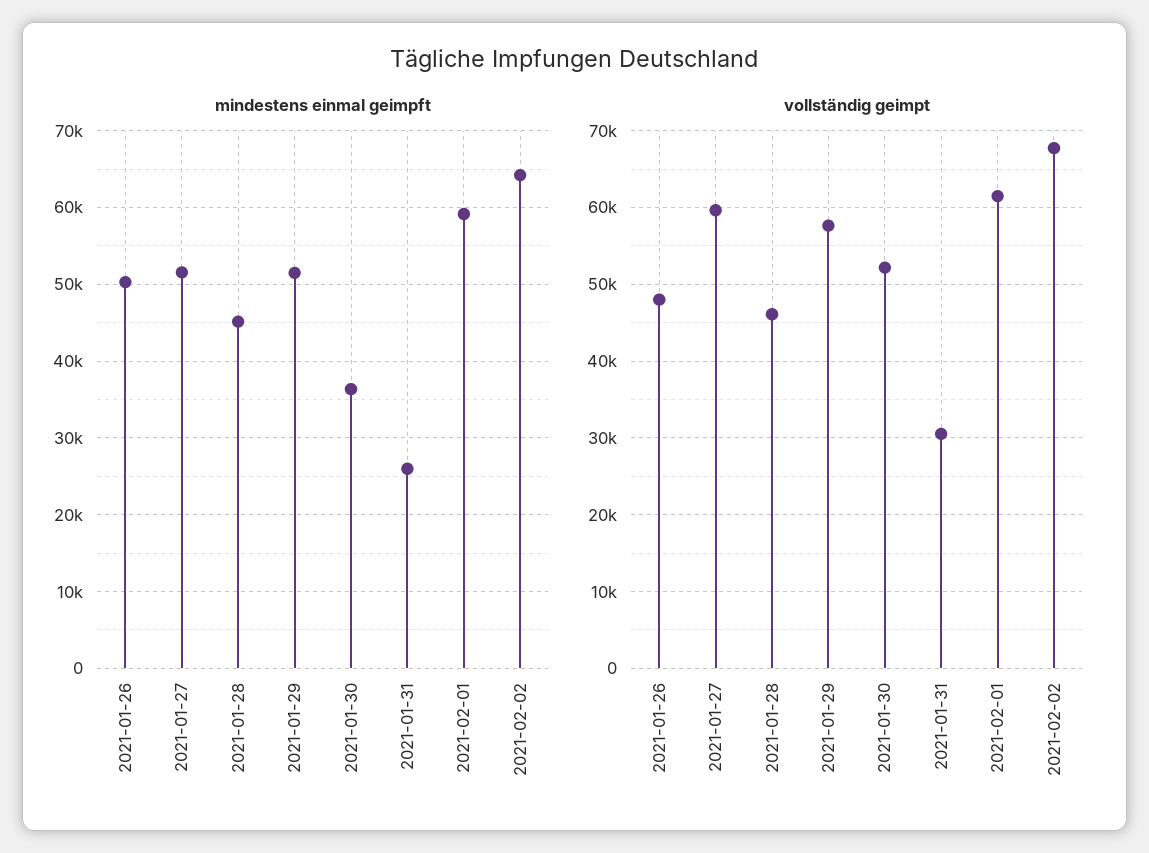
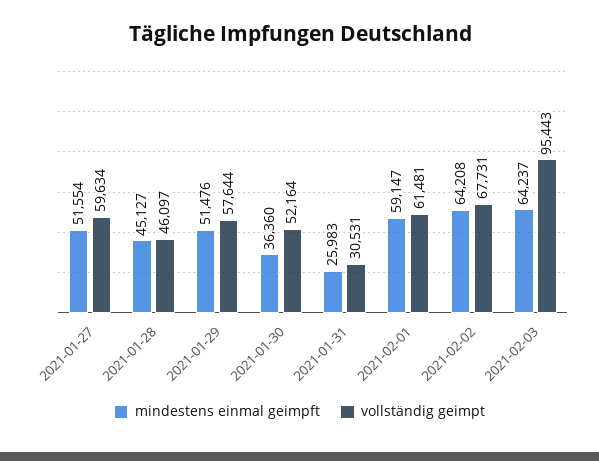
mindestens einmal geimpft, 2021-01-26: 50000 -> none
vollständig geimpt, 2021-01-26: 48000 -> none
mindestens einmal geimpft, 2021-02-03: none -> 64237
vollständig geimpt, 2021-02-03: none -> 95443

